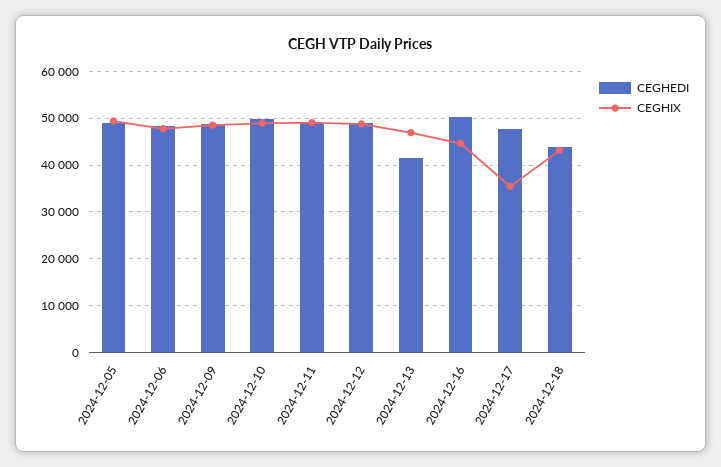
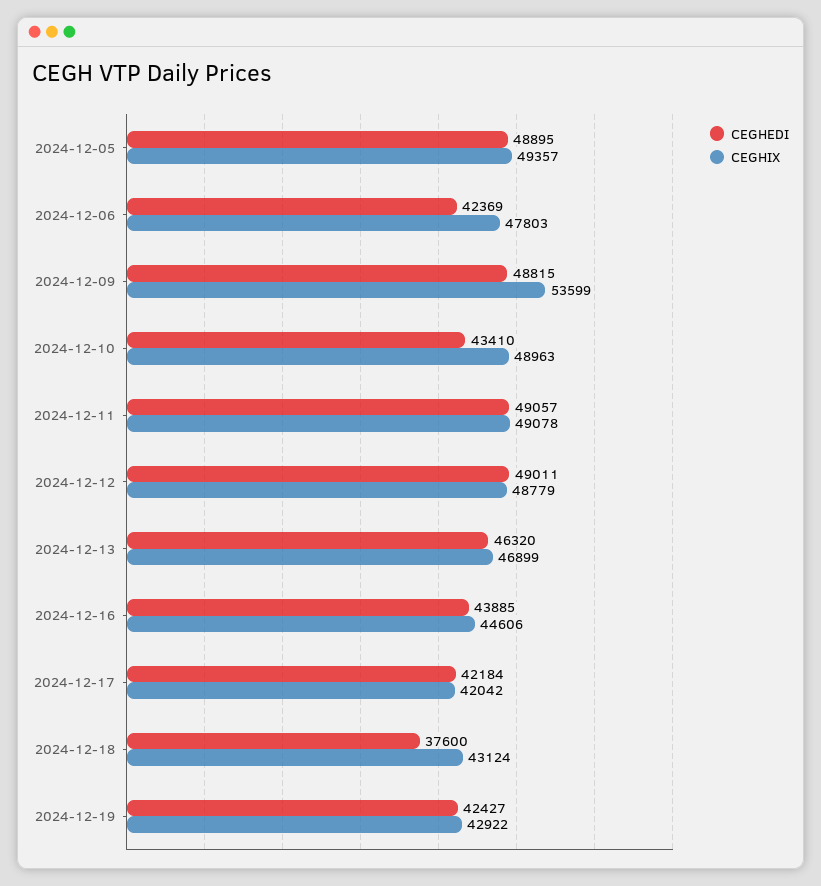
CEGHEDI, 2024-12-06: 48000 -> 42369
CEGHIX, 2024-12-09: 48000 -> 53599
CEGHEDI, 2024-12-10: 50000 -> 43410
CEGHEDI, 2024-12-13: 42000 -> 46320
CEGHEDI, 2024-12-16: 50000 -> 43885
CEGHEDI, 2024-12-17: 48000 -> 42184
CEGHIX, 2024-12-17: 36000 -> 42042
CEGHEDI, 2024-12-18: 44000 -> 37600
CEGHEDI, 2024-12-19: none -> 42427
CEGHIX, 2024-12-19: none -> 42922

